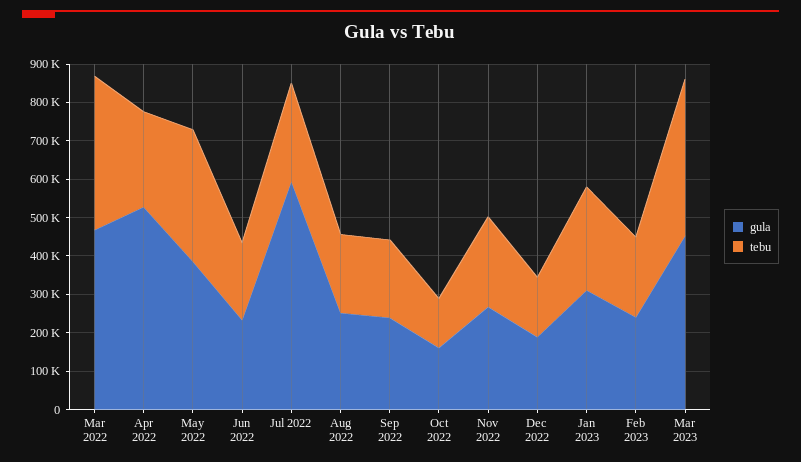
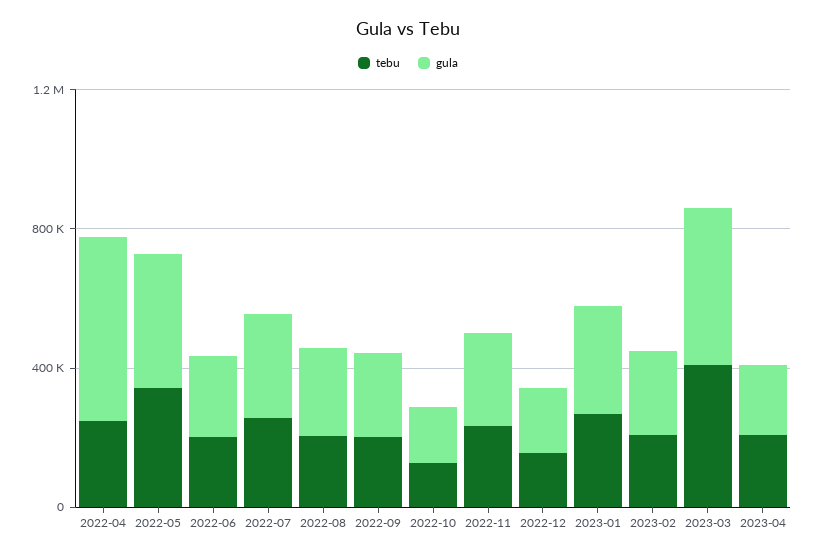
gula, Mar 2022: 475000 -> none
tebu, Mar 2022: 400000 -> none
gula, Jul 2022: 600000 -> 300000
tebu, 2023-04: none -> 200000
gula, 2023-04: none -> 200000

